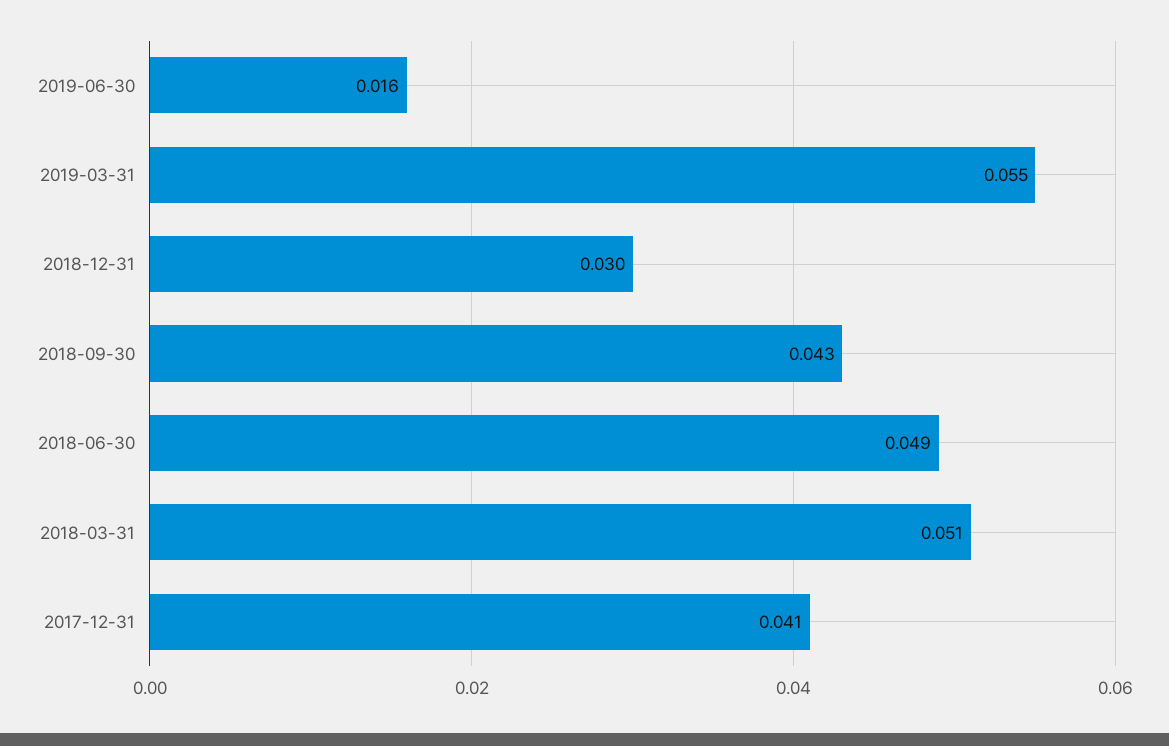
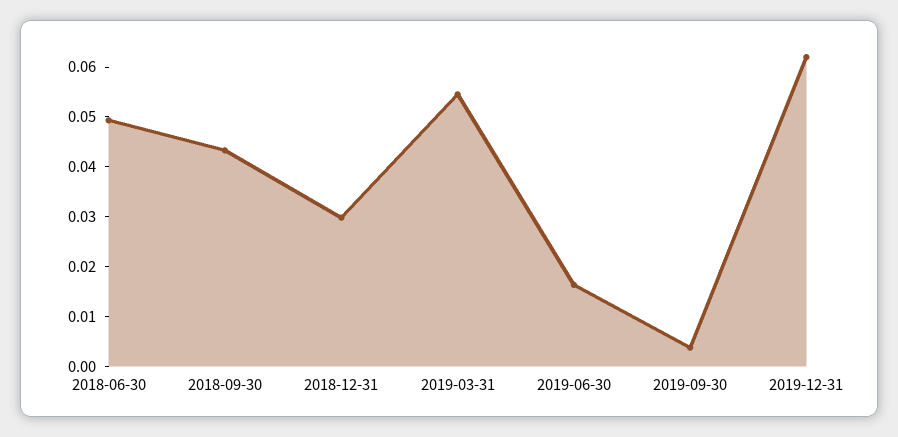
2018-03-31: 0.051 -> none
2017-12-31: 0.041 -> none
2019-09-30: none -> 0.004
2019-12-31: none -> 0.062

